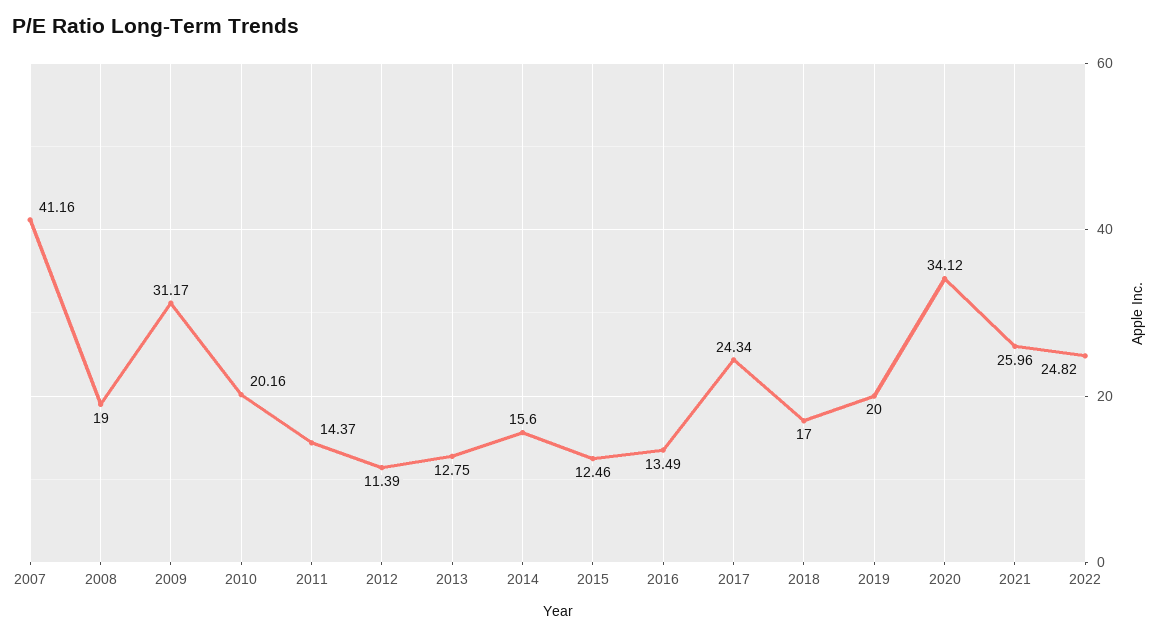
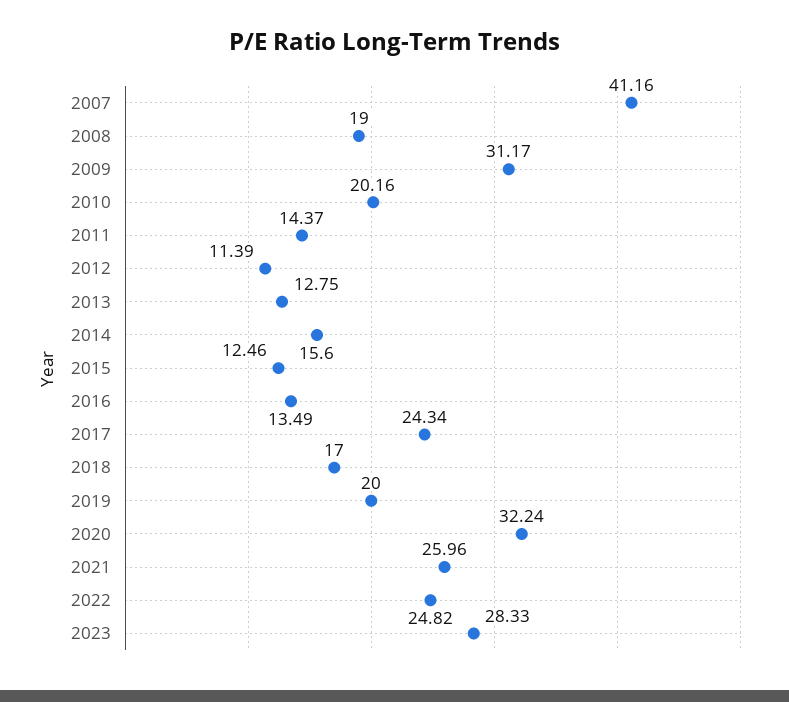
2020: 34.12 -> 32.24
2023: none -> 28.33

